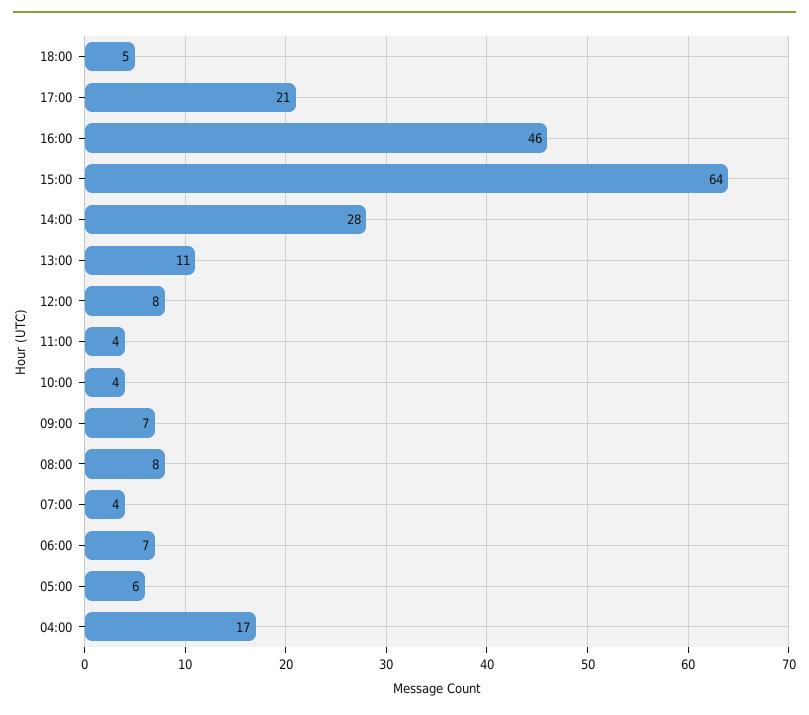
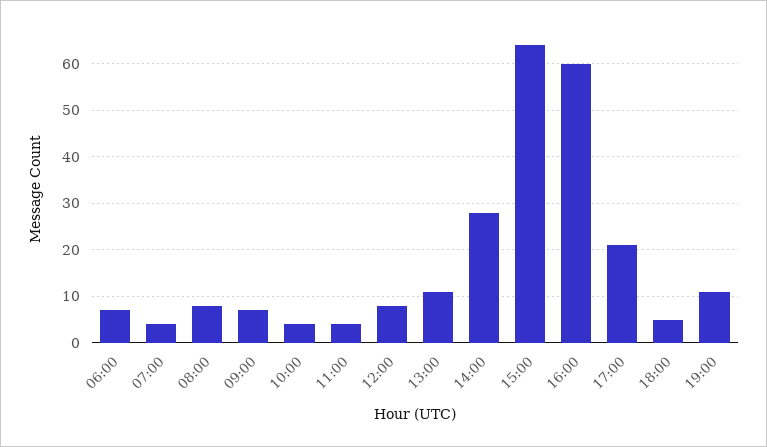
16:00: 46 -> 60
05:00: 6 -> none
04:00: 17 -> none
19:00: none -> 10

